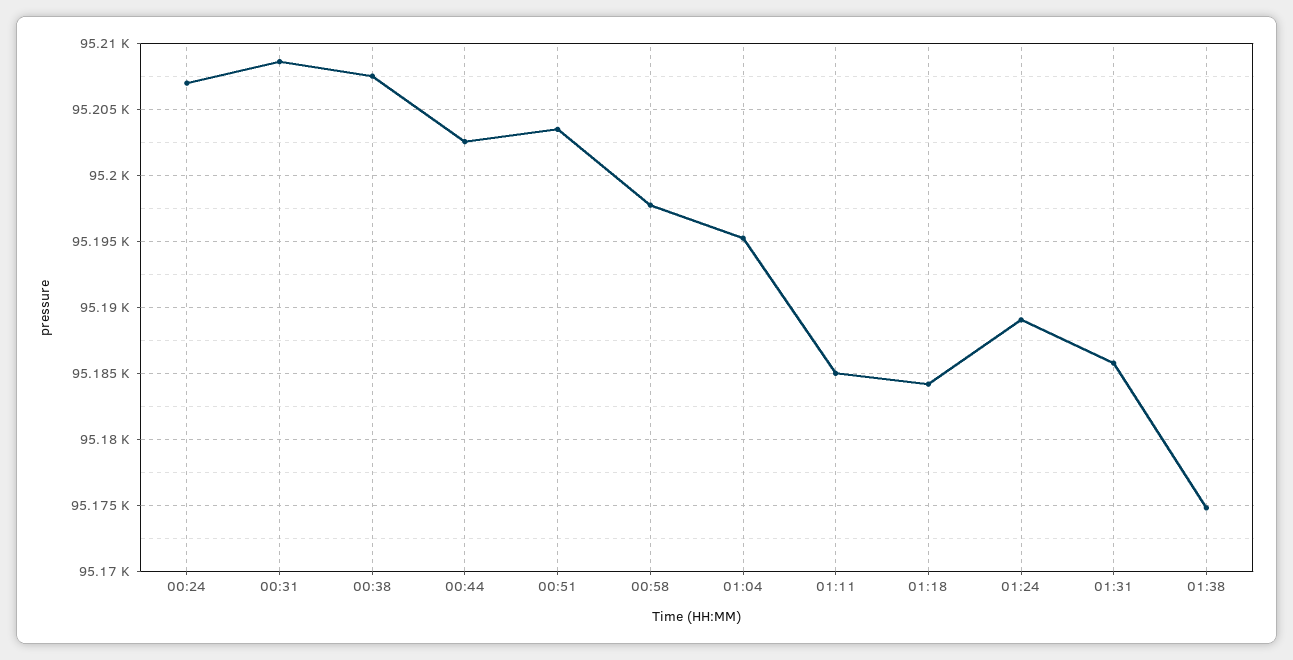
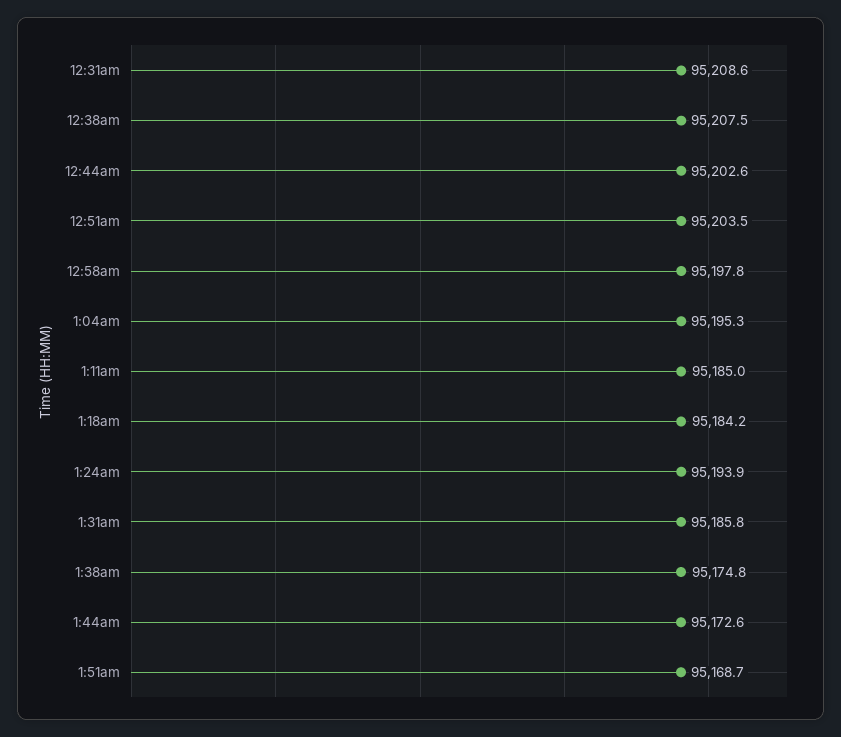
00:24: 95207 -> none
01:24: 95189 -> 95193.9
1:44am: none -> 95172.6
1:51am: none -> 95168.7

